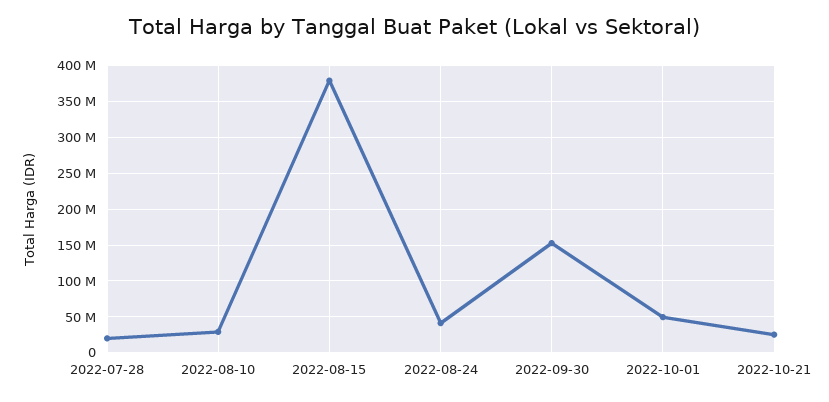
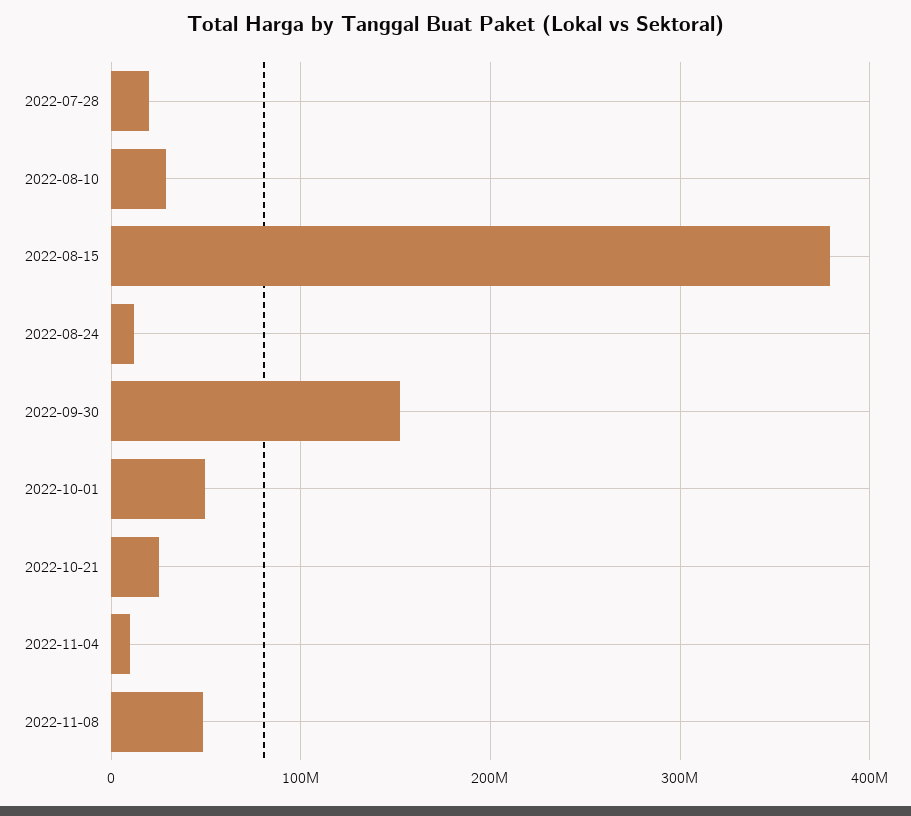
2022-08-24: 40000000 -> 10000000
2022-11-04: none -> 10000000
2022-11-08: none -> 50000000

